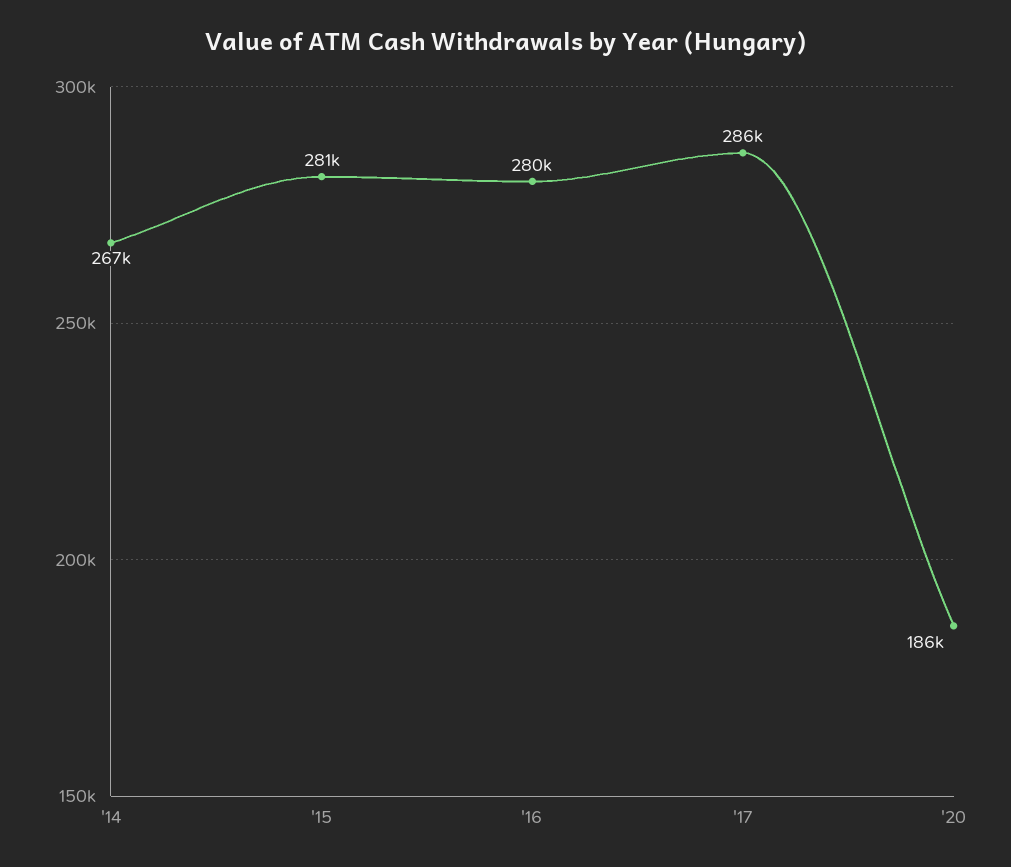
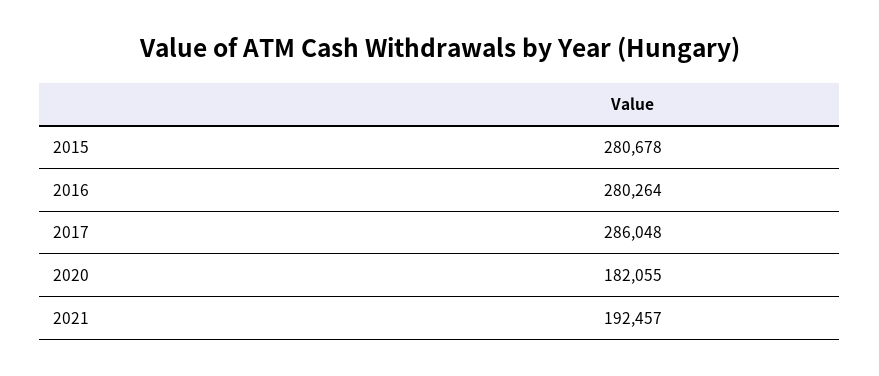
'14: 267000 -> none
'20: 186000 -> 182055
2021: none -> 192457

